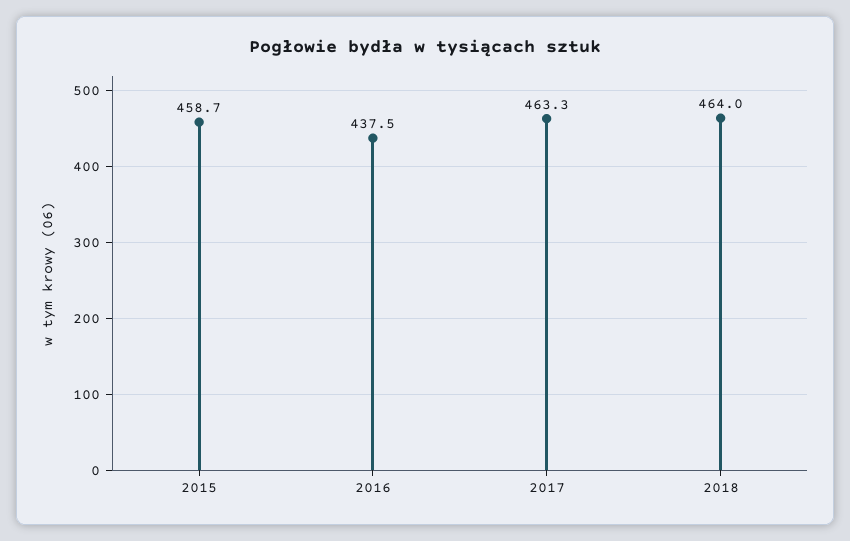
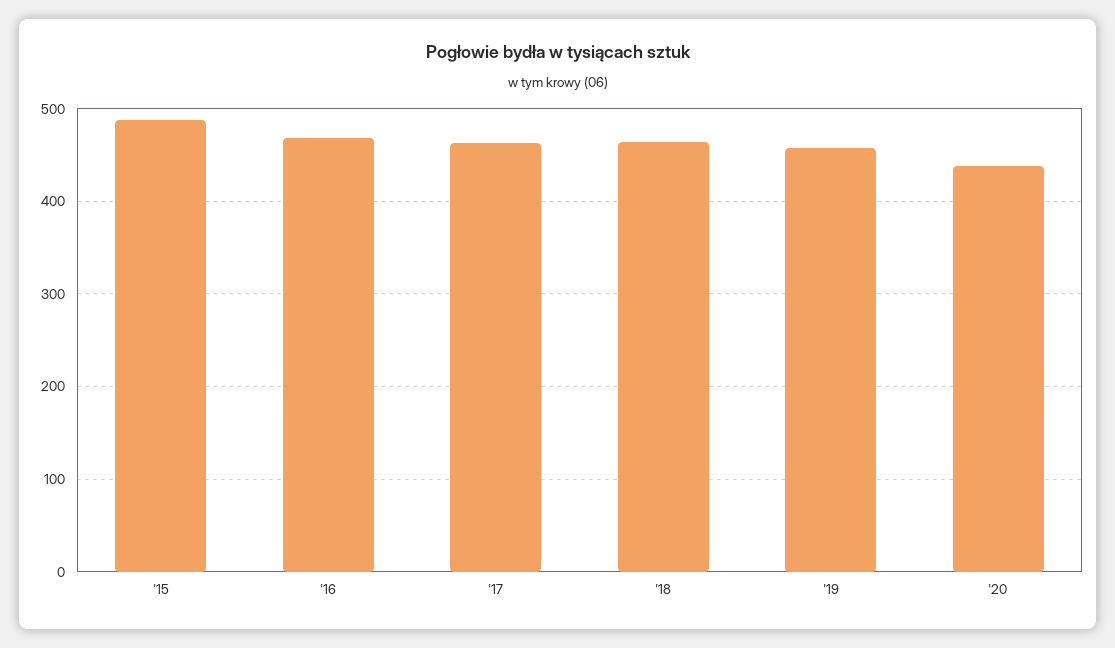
2015: 458.7 -> 490
2016: 437.5 -> 470
'19: none -> 460
'20: none -> 440

